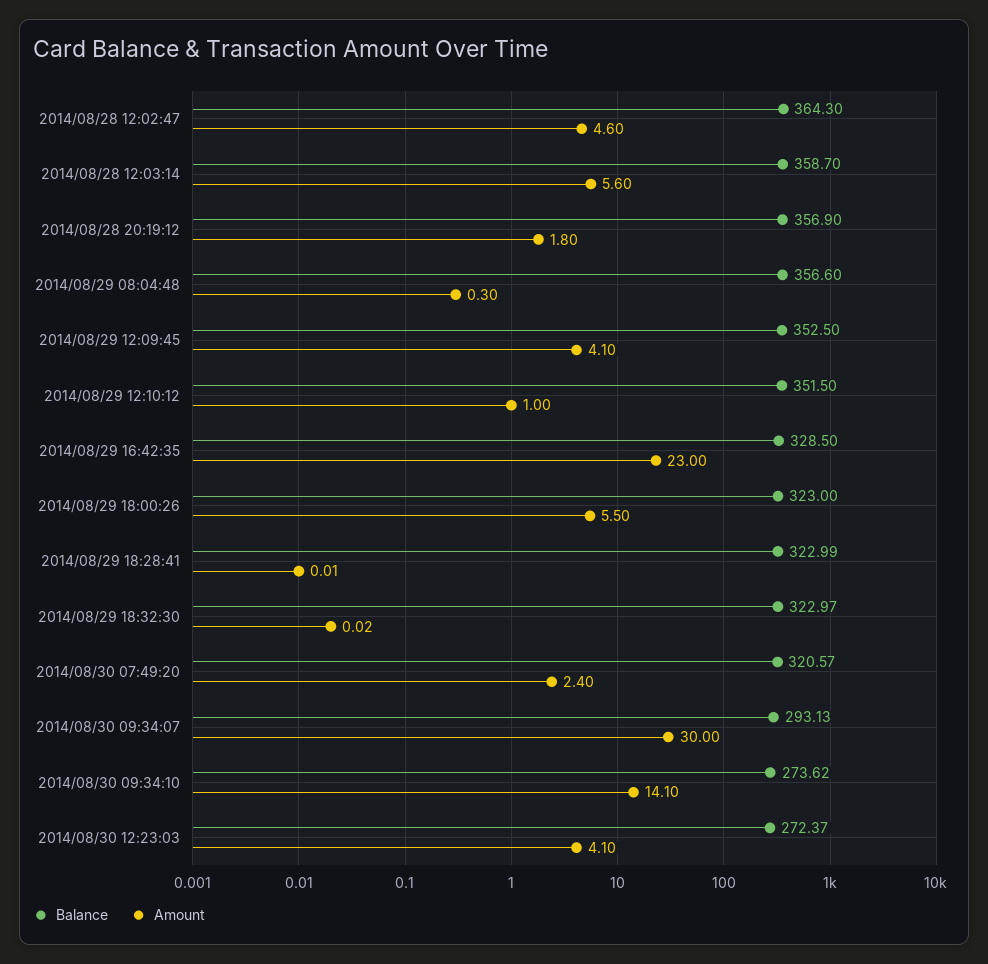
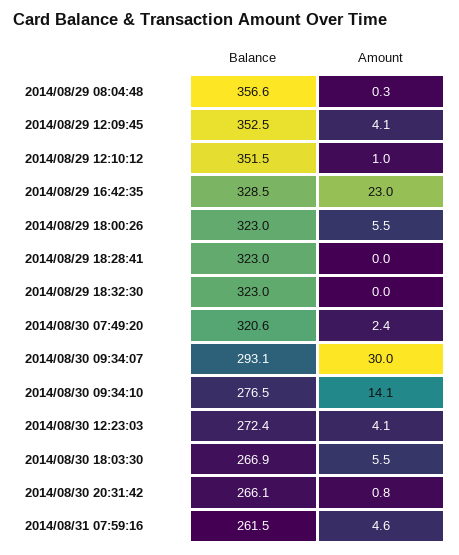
Balance, 2014/08/28 12:02:47: 364.3 -> none
Amount, 2014/08/28 12:02:47: 4.6 -> none
Balance, 2014/08/28 12:03:14: 358.7 -> none
Amount, 2014/08/28 12:03:14: 5.6 -> none
Balance, 2014/08/28 20:19:12: 356.9 -> none
Amount, 2014/08/28 20:19:12: 1.8 -> none
Balance, 2014/08/30 09:34:10: 273.62 -> 276.5
Balance, 2014/08/30 18:03:30: none -> 266.9
Amount, 2014/08/30 18:03:30: none -> 5.5
Balance, 2014/08/30 20:31:42: none -> 266.1
Amount, 2014/08/30 20:31:42: none -> 0.8
Balance, 2014/08/31 07:59:16: none -> 261.5
Amount, 2014/08/31 07:59:16: none -> 4.6

